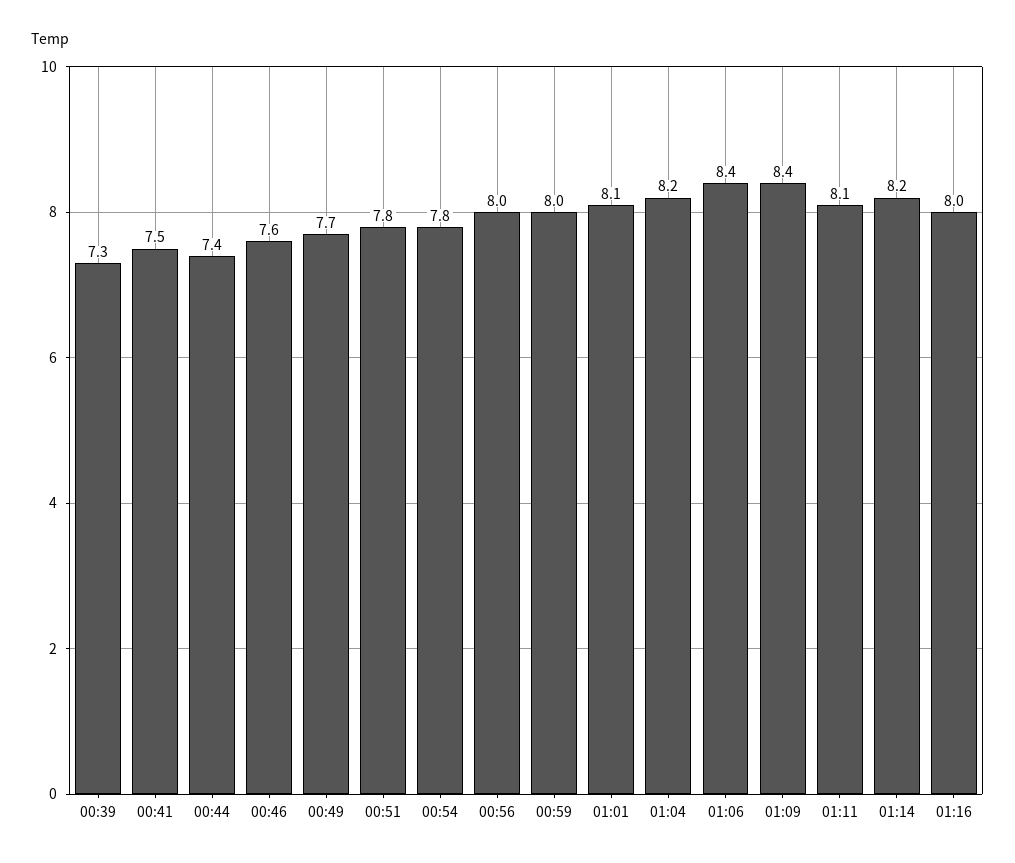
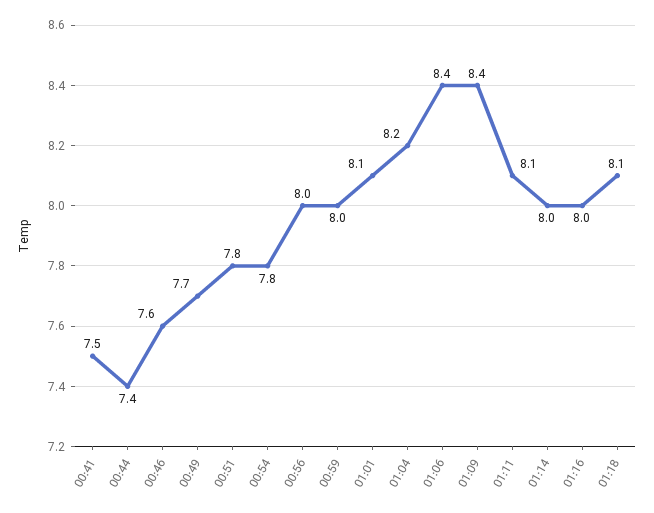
00:39: 7.3 -> none
01:14: 8.2 -> 8
01:18: none -> 8.1

